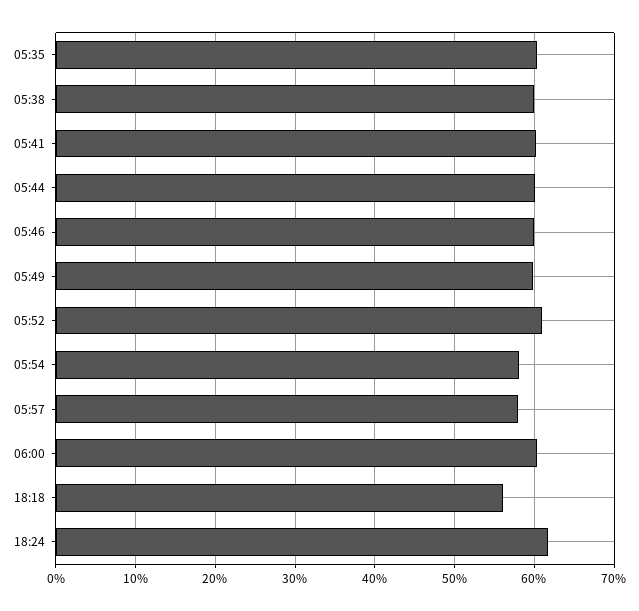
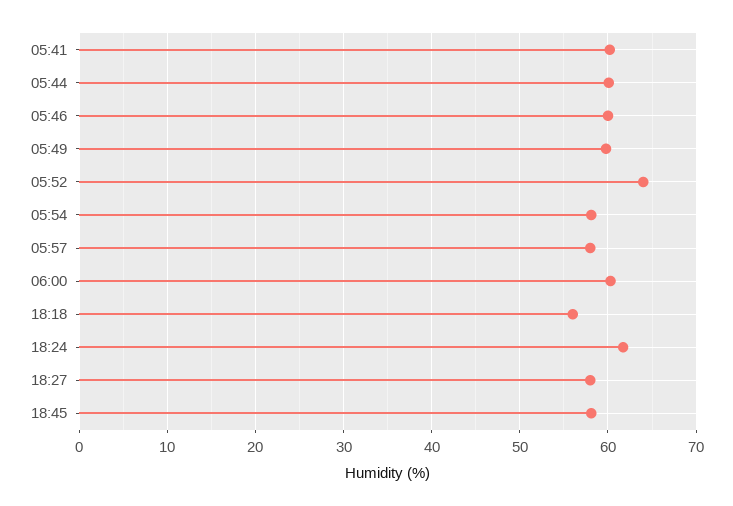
05:35: 60 -> none
05:38: 60 -> none
05:52: 61 -> 64
18:27: none -> 58
18:45: none -> 58

